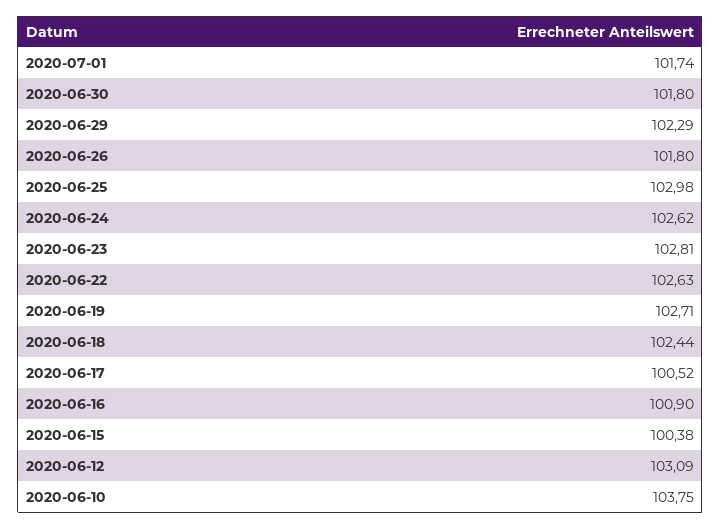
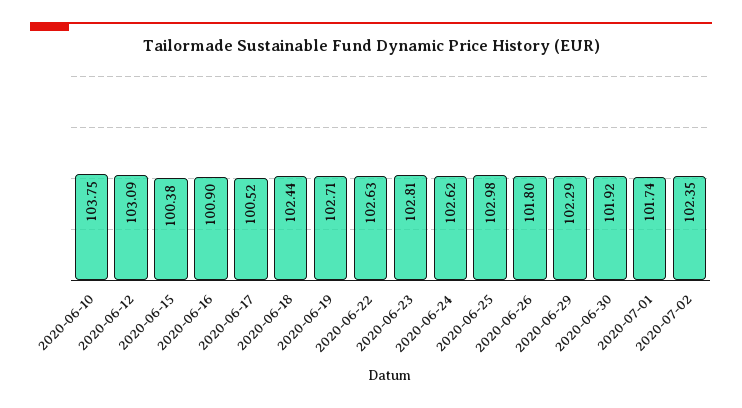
2020-06-30: 101.8 -> 101.92
2020-07-02: none -> 102.35

